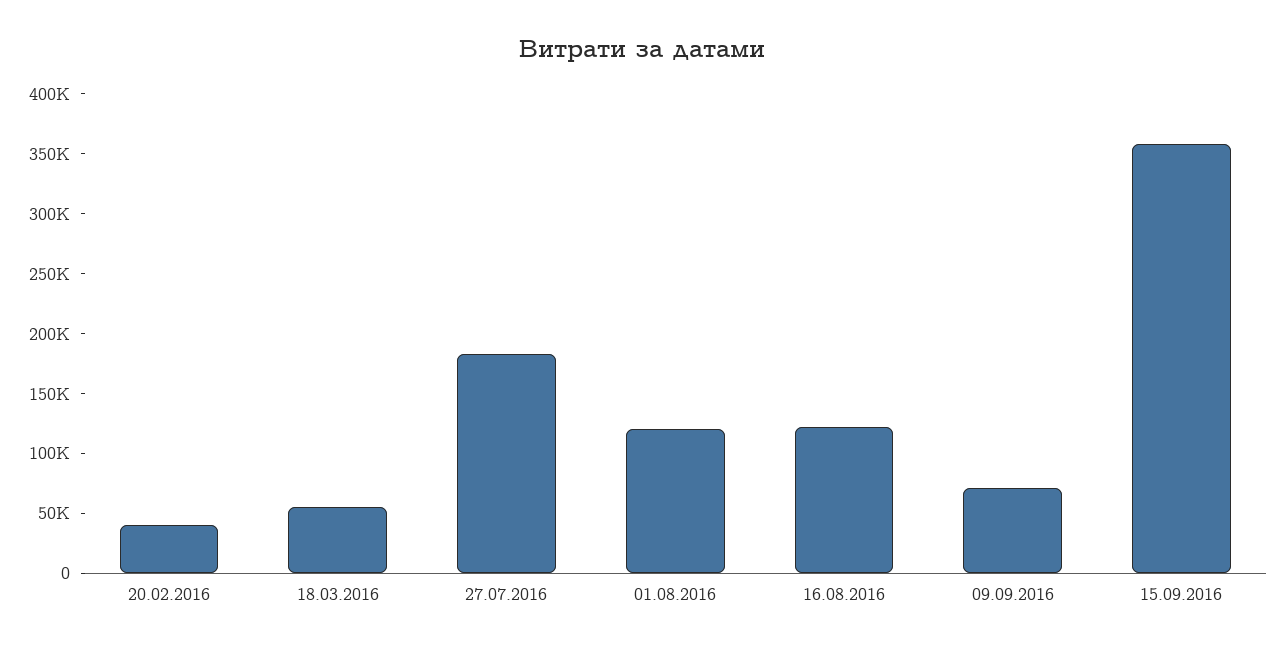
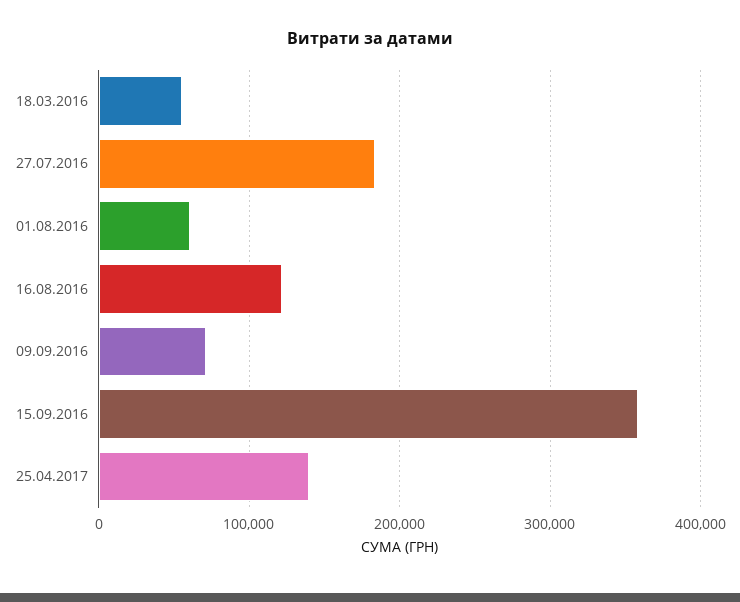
20.02.2016: 40000 -> none
01.08.2016: 120000 -> 60000
25.04.2017: none -> 140000

